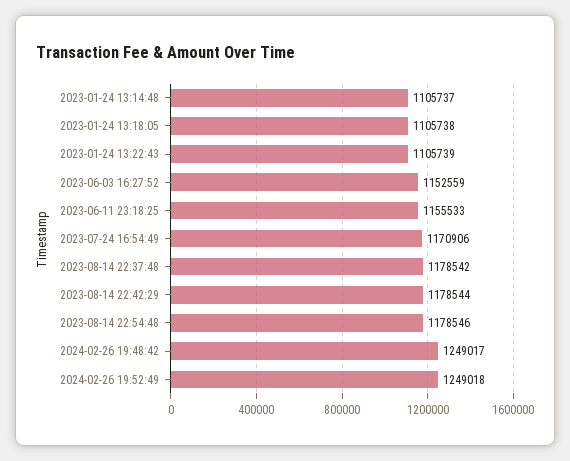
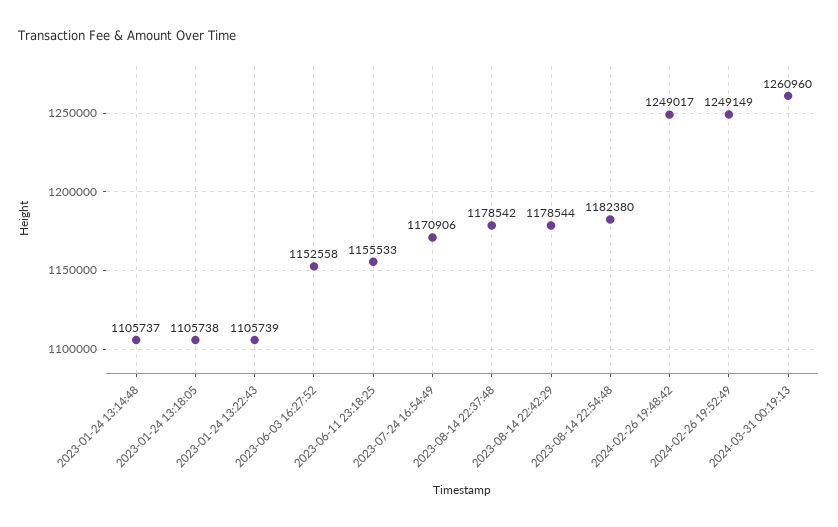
2023-06-03 16:27:52: 1152559 -> 1152558
2023-08-14 22:54:48: 1178546 -> 1182380
2024-02-26 19:52:49: 1249018 -> 1249149
2024-03-31 00:19:13: none -> 1260960

